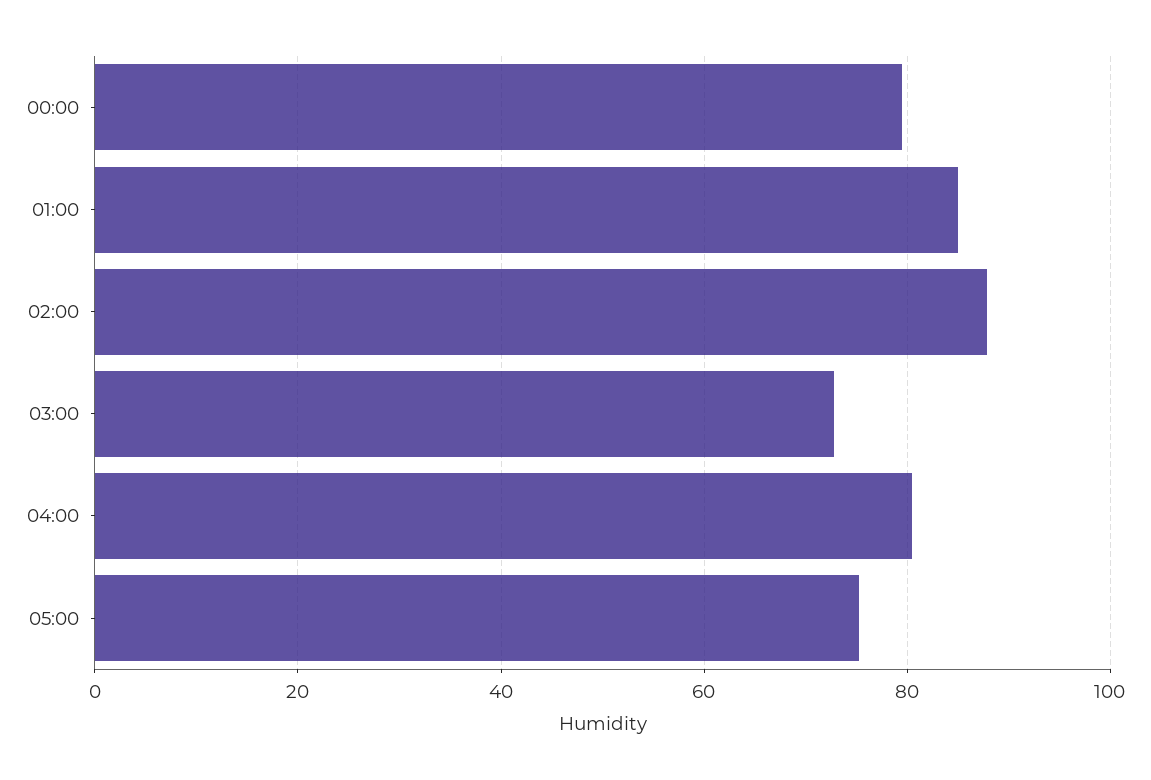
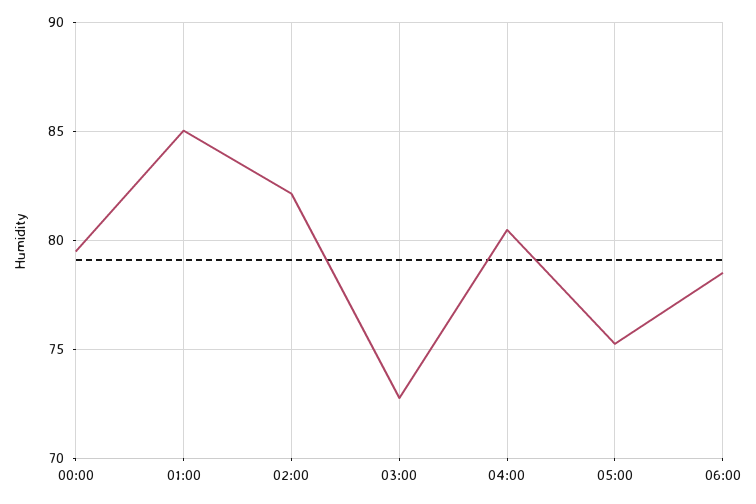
02:00: 88 -> 82
06:00: none -> 78.5

